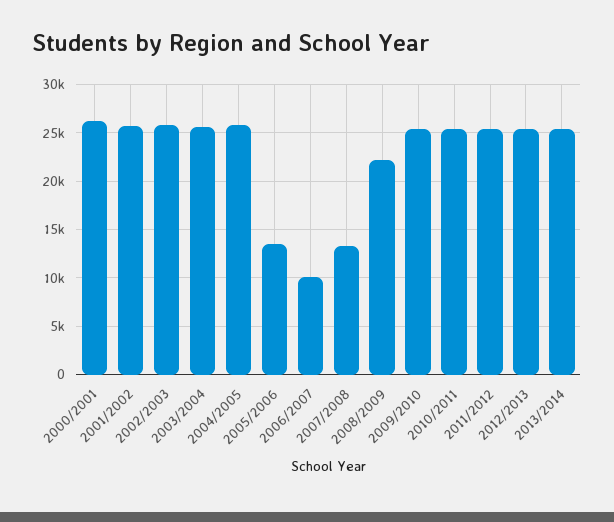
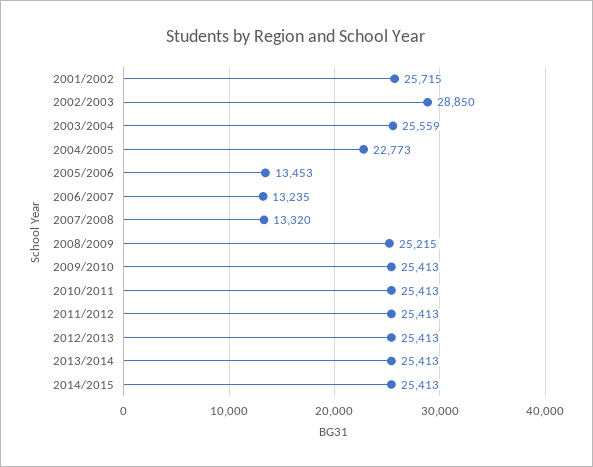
2000/2001: 26000 -> none
2002/2003: 26000 -> 28850
2004/2005: 26000 -> 22773
2006/2007: 10000 -> 13235
2008/2009: 22000 -> 25215
2014/2015: none -> 25413

